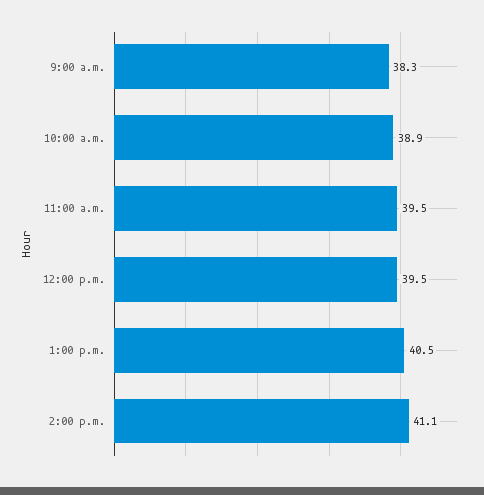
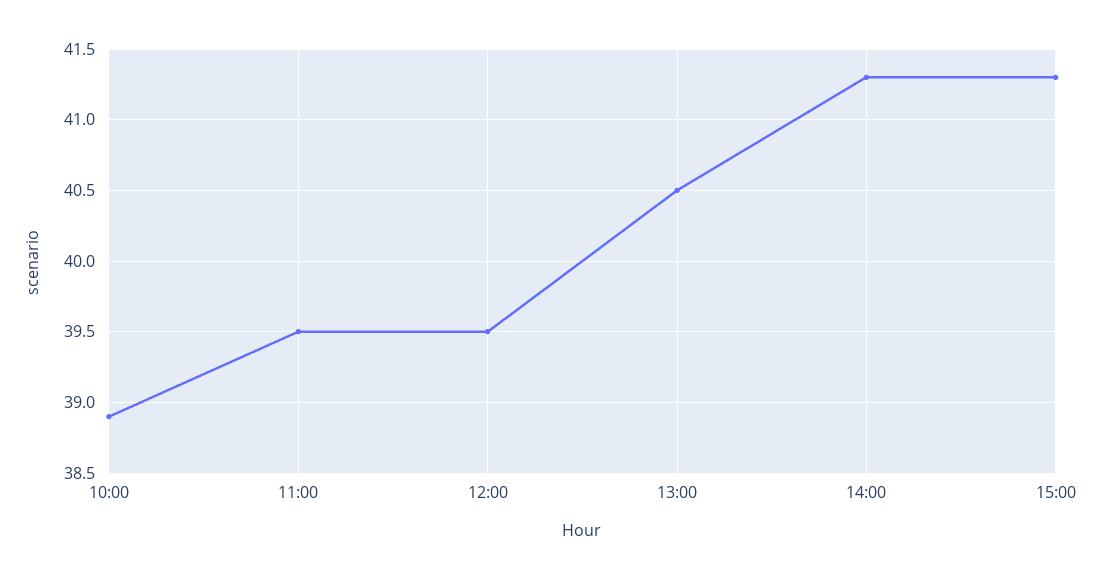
9:00 a.m.: 38.3 -> none
2:00 p.m.: 41.1 -> 41.3
15:00: none -> 41.3

